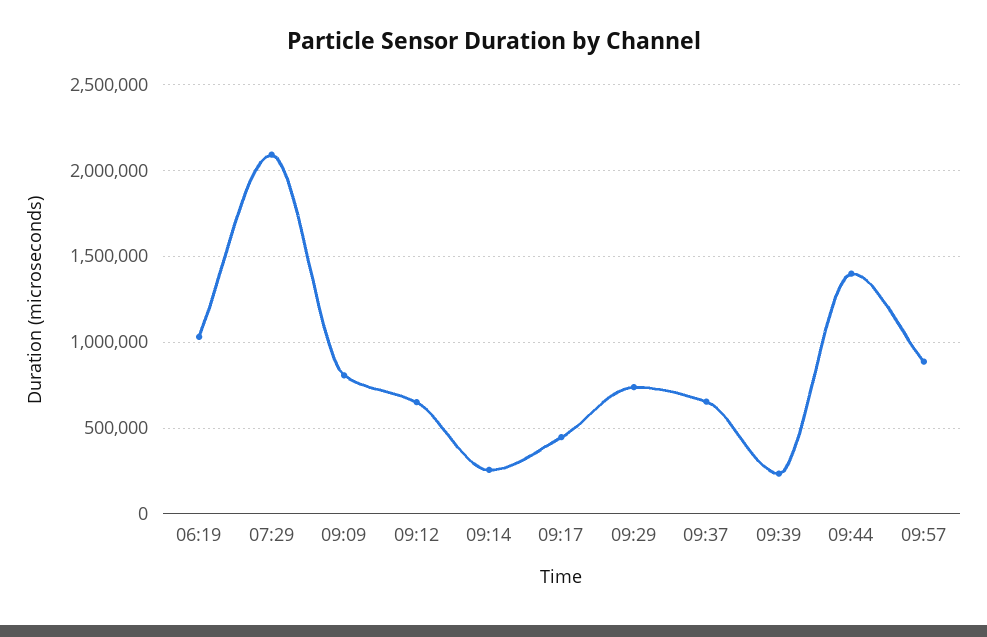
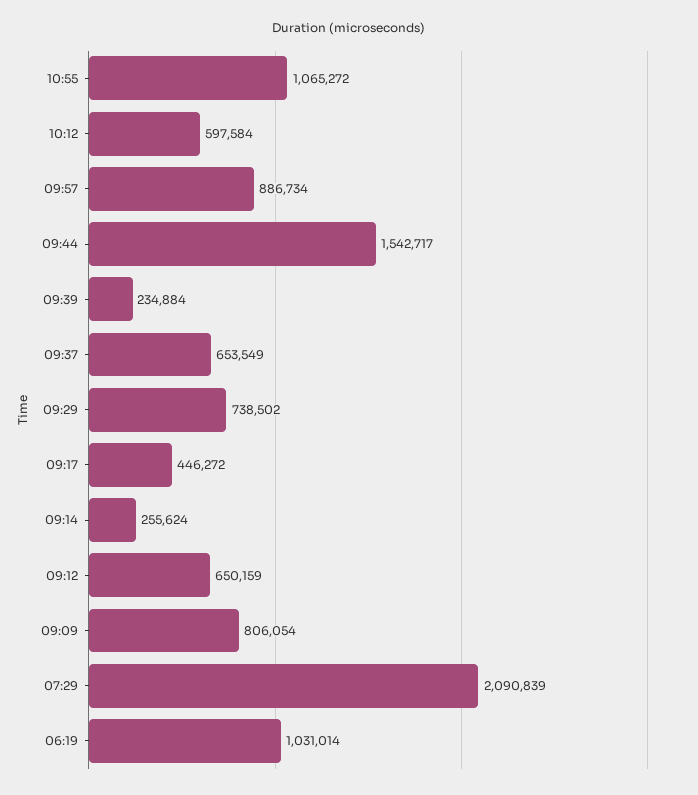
09:44: 1400000 -> 1542717
10:55: none -> 1065272
10:12: none -> 597584

